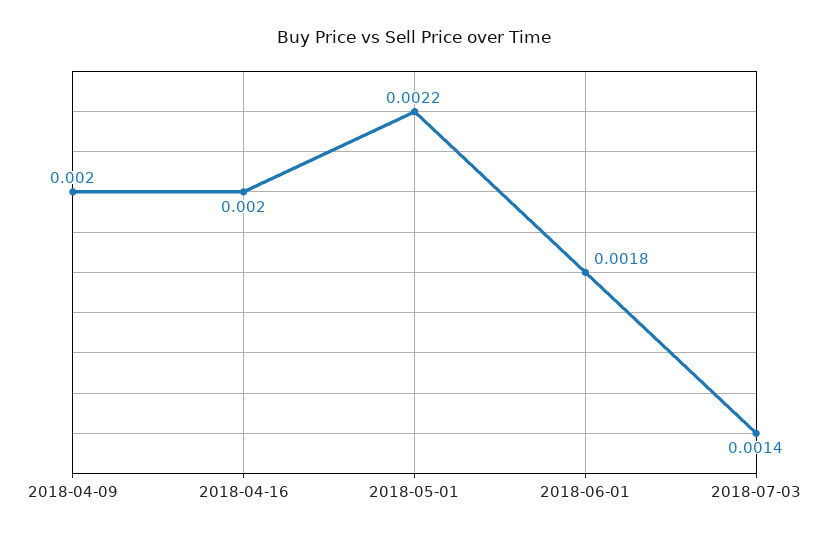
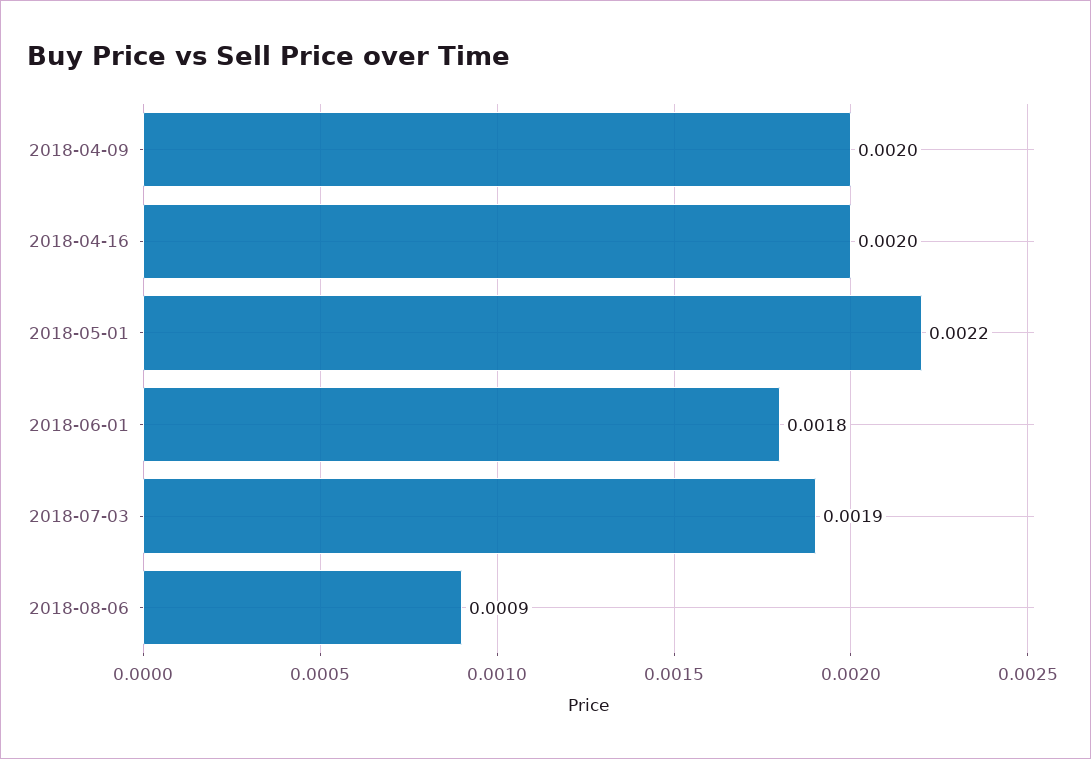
2018-07-03: 0.0014 -> 0.0019
2018-08-06: none -> 0.0009

